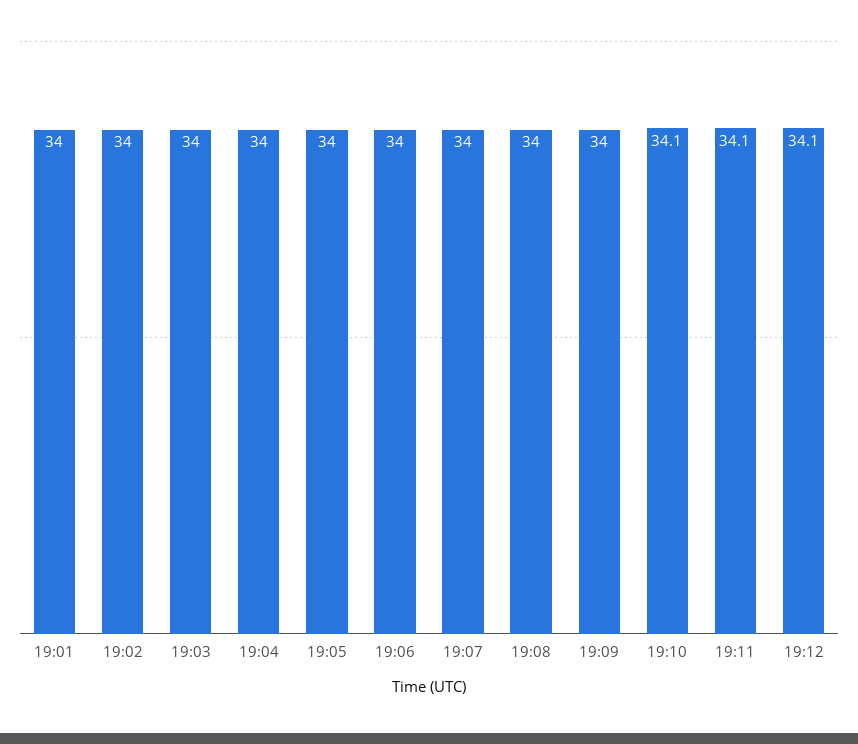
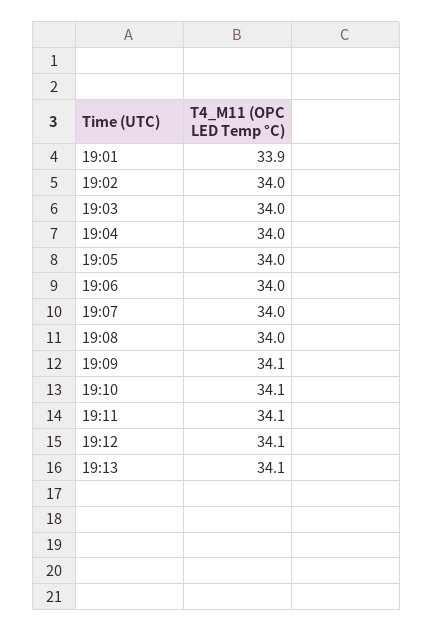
19:01: 34 -> 33.9
19:09: 34 -> 34.1
19:13: none -> 34.1

